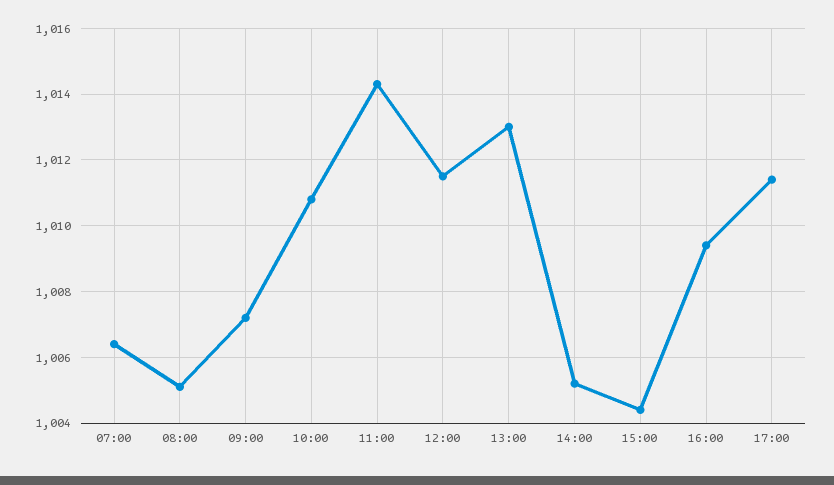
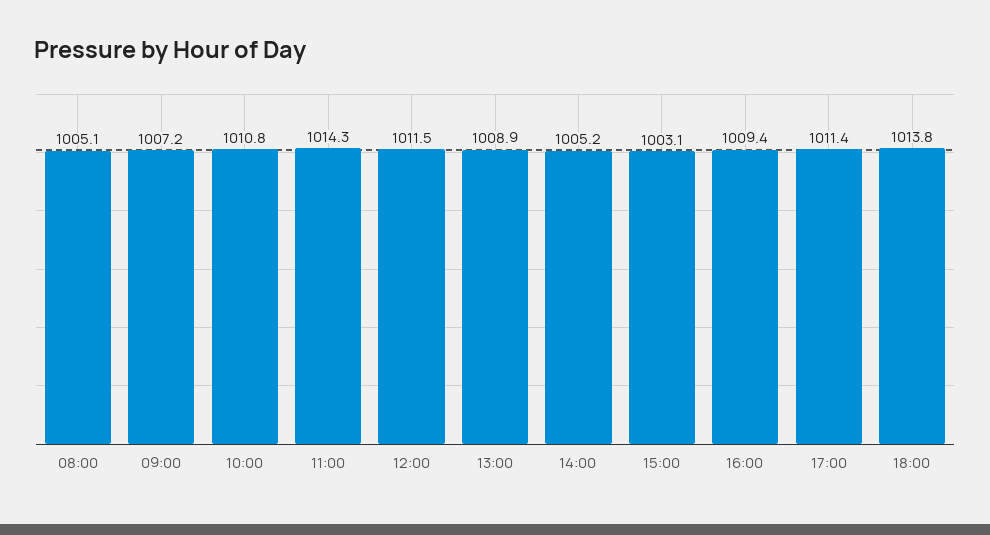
07:00: 1006.5 -> none
13:00: 1013 -> 1008.9
15:00: 1004.5 -> 1003.1
18:00: none -> 1013.8

